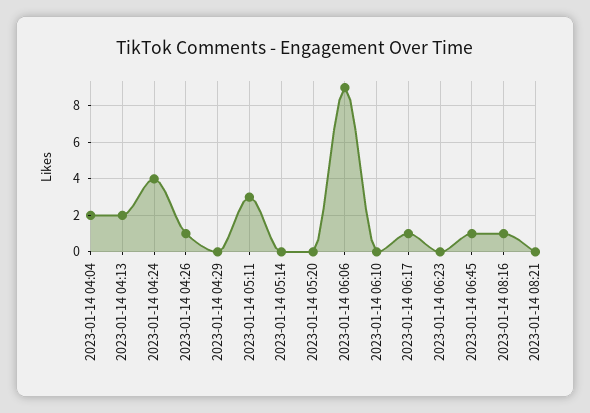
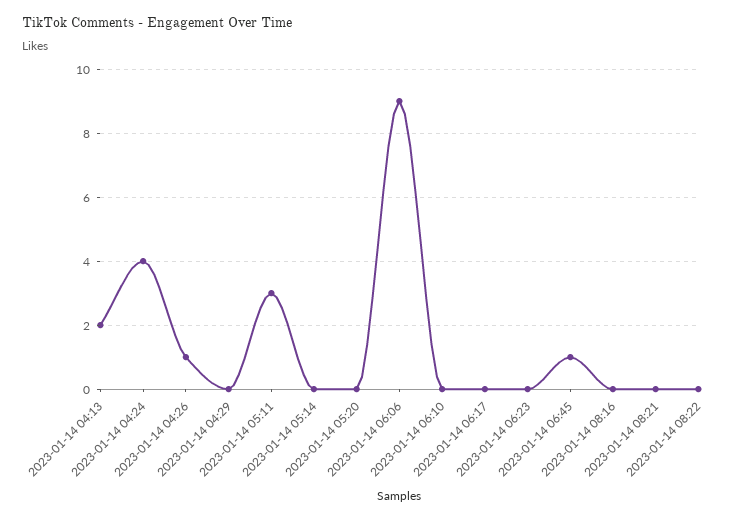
2023-01-14 04:04: 2 -> none
2023-01-14 06:17: 1 -> 0
2023-01-14 08:16: 1 -> 0
2023-01-14 08:22: none -> 0

